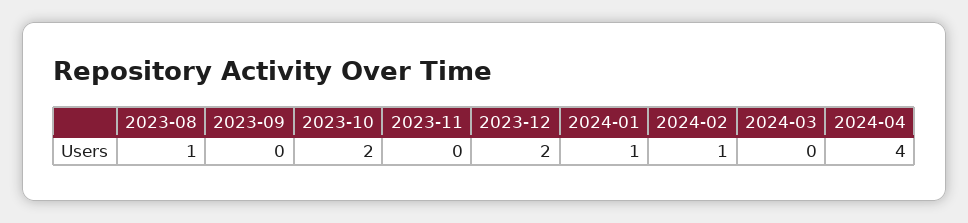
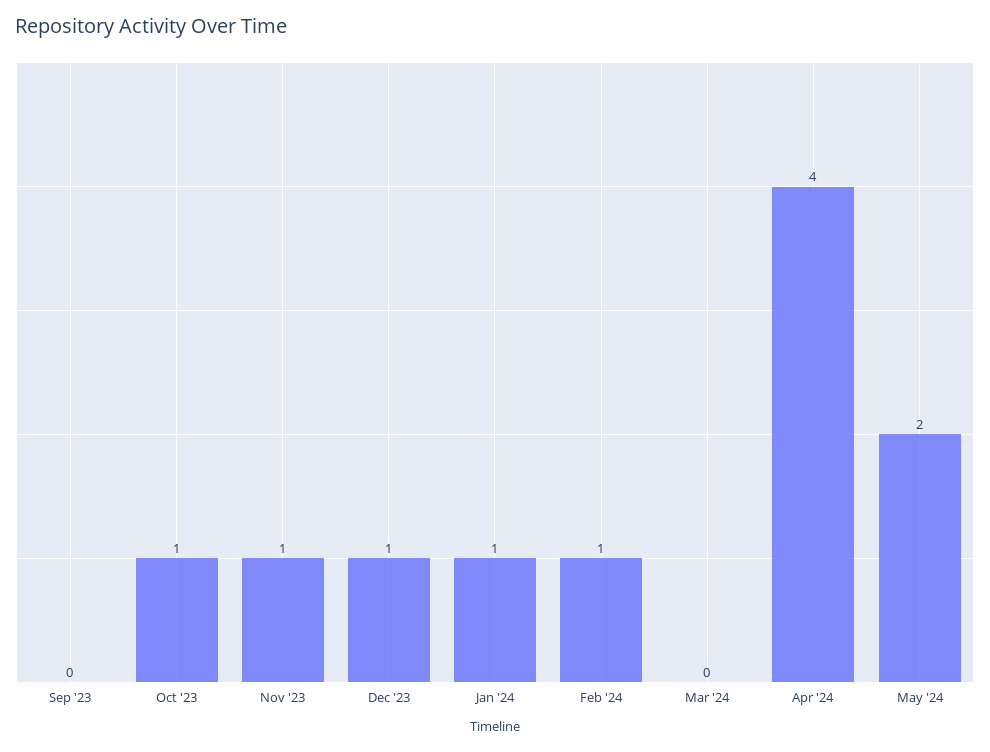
2023-08: 1 -> none
2023-10: 2 -> 1
2023-11: 0 -> 1
2023-12: 2 -> 1
May '24: none -> 2

